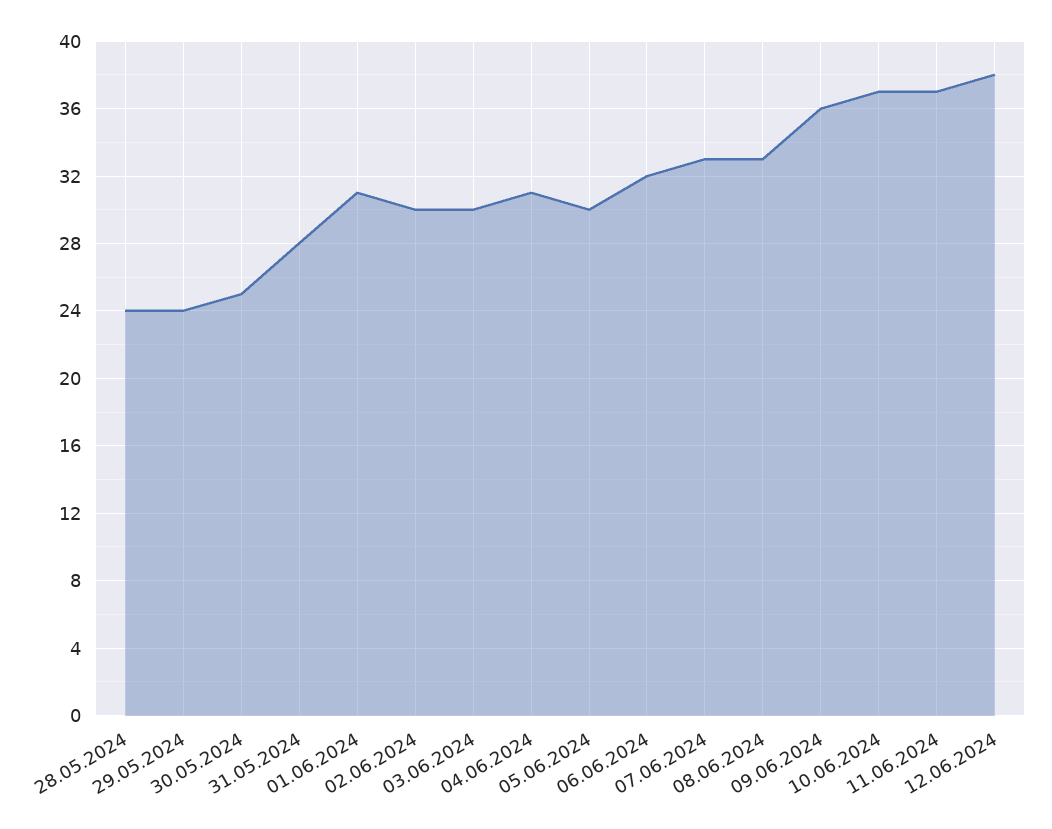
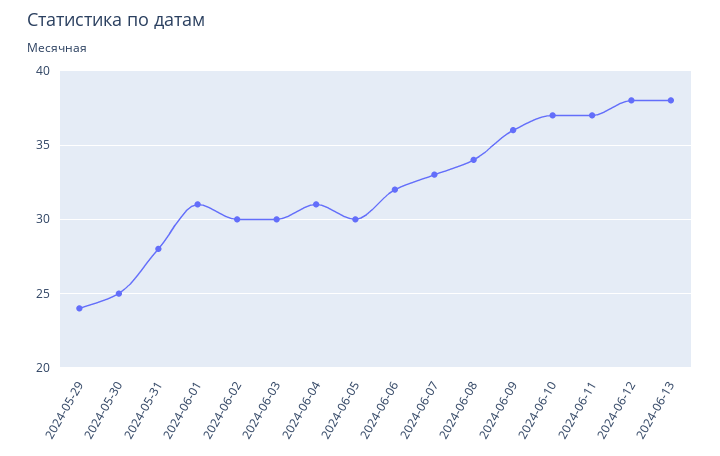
28.05.2024: 24 -> none
08.06.2024: 33 -> 34
2024-06-13: none -> 38

